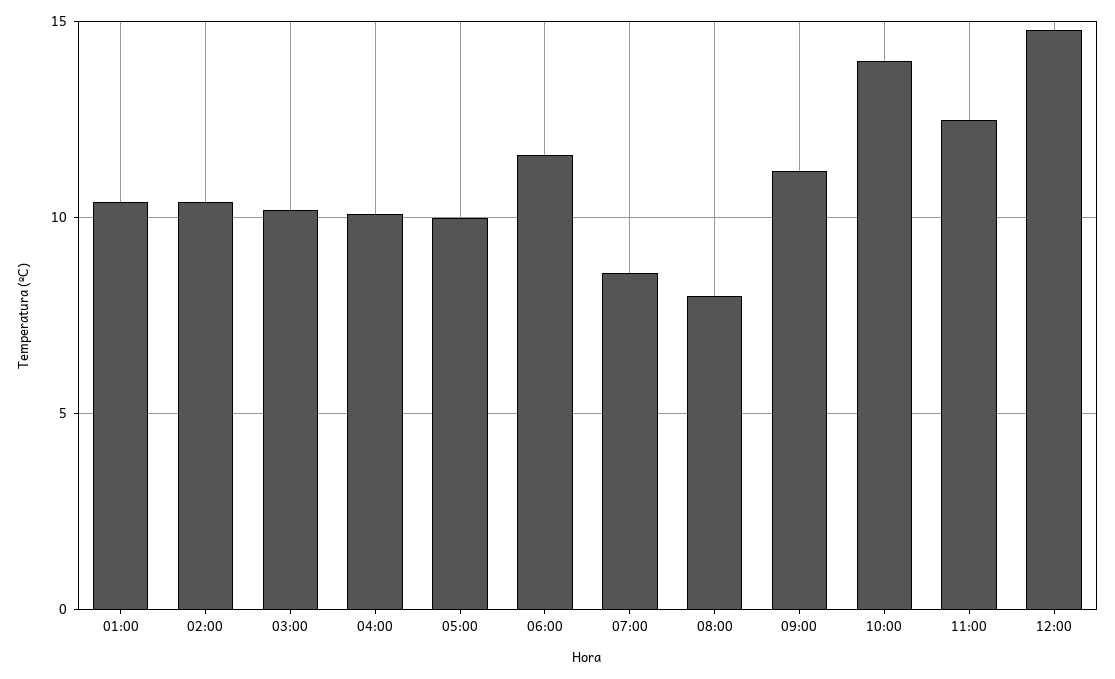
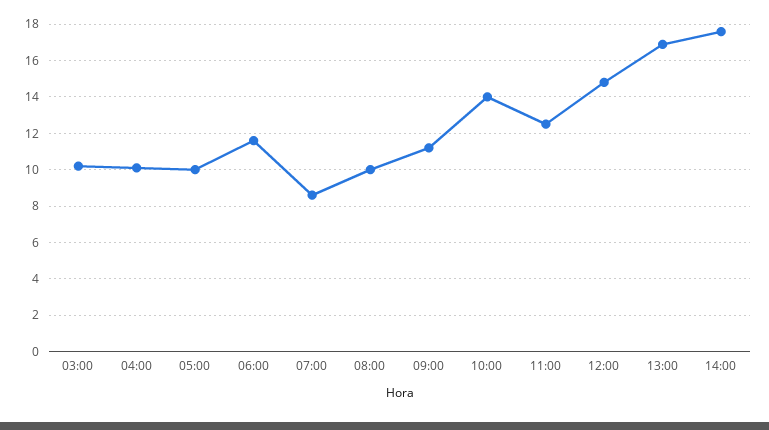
01:00: 10.5 -> none
02:00: 10.5 -> none
08:00: 8 -> 10
13:00: none -> 17
14:00: none -> 17.5

